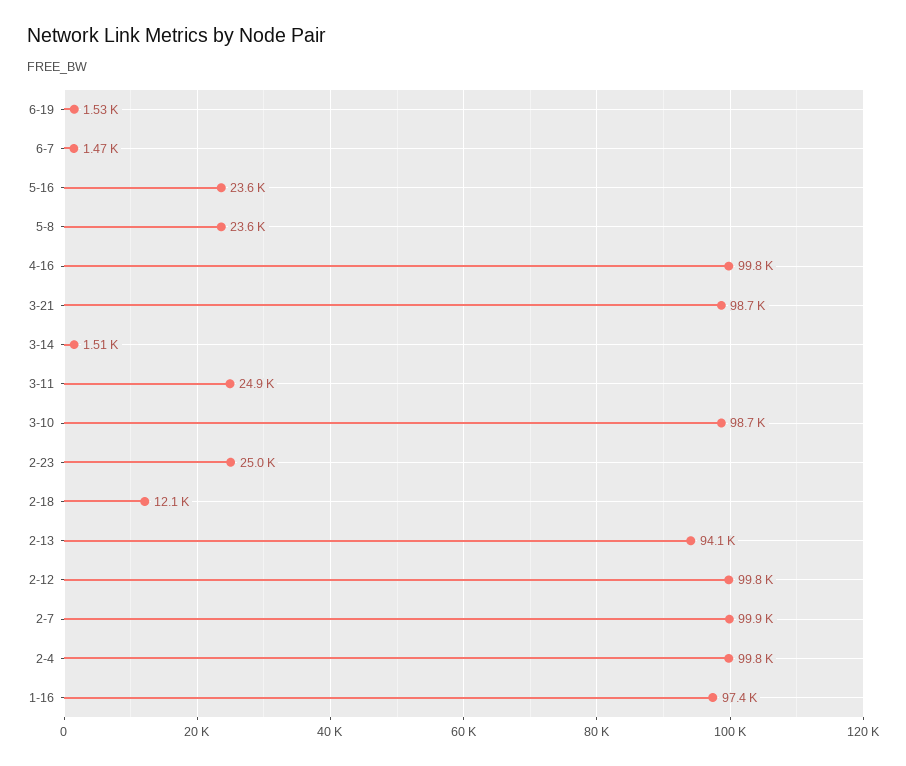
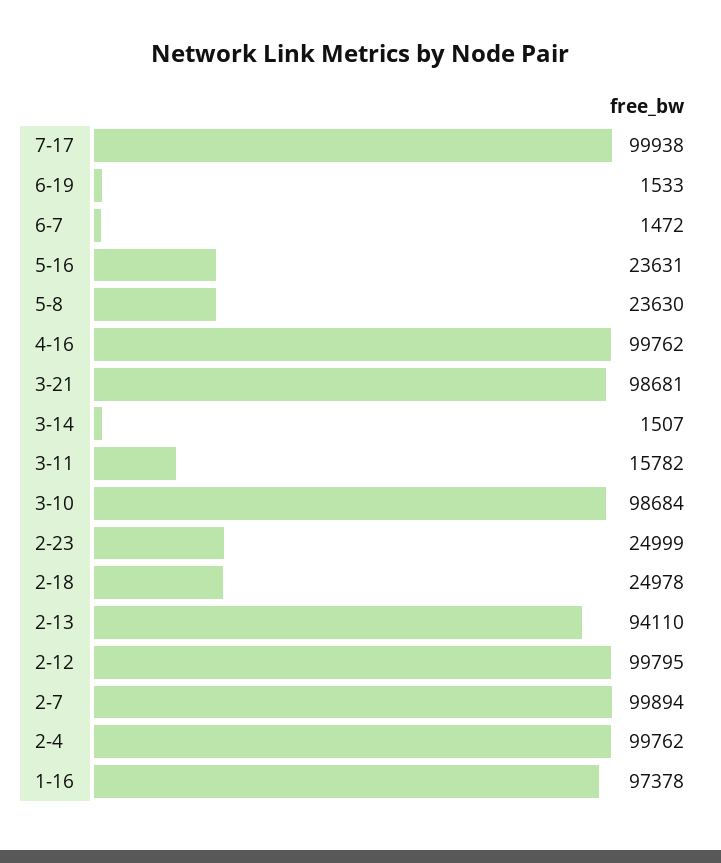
3-11: 24900 -> 15782
2-18: 12100 -> 24978
7-17: none -> 99938

